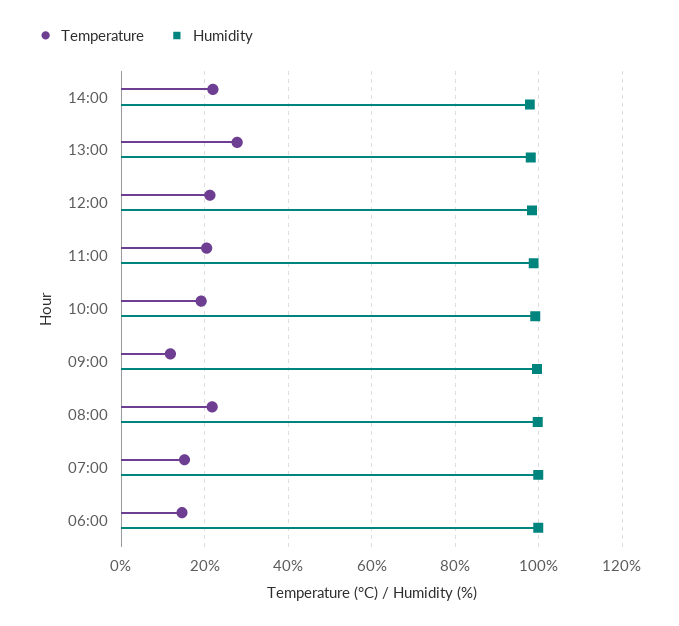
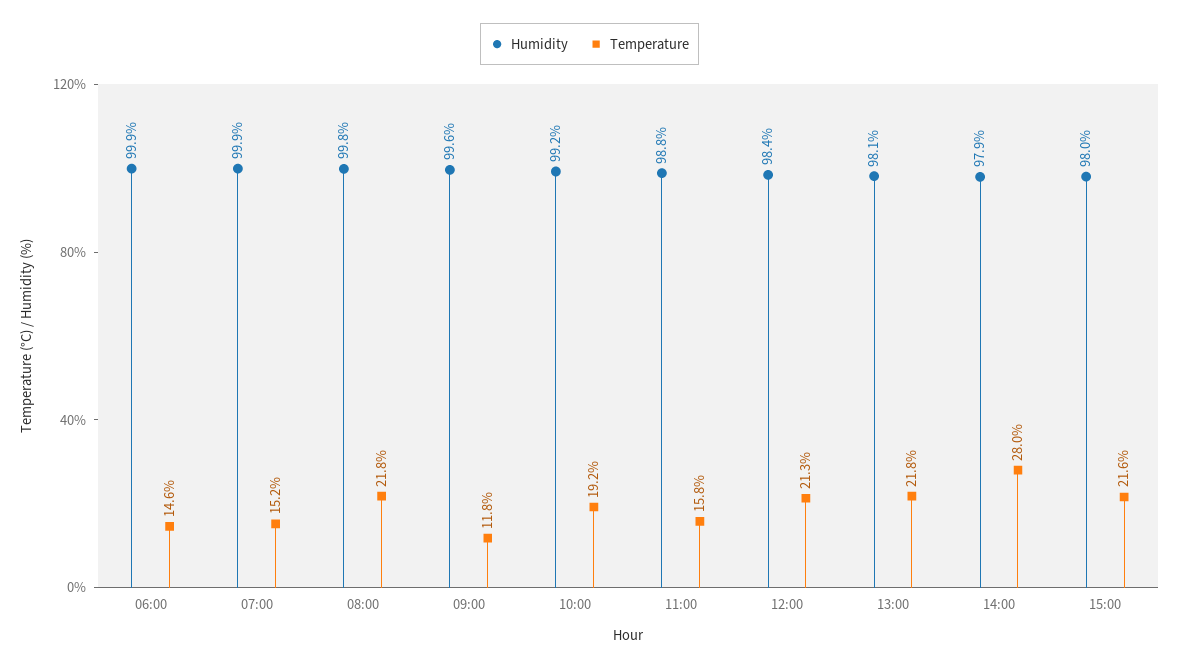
Temperature, 14:00: 22 -> 28
Temperature, 13:00: 28 -> 21.8
Temperature, 11:00: 20 -> 15.8
Humidity, 15:00: none -> 98
Temperature, 15:00: none -> 21.6

